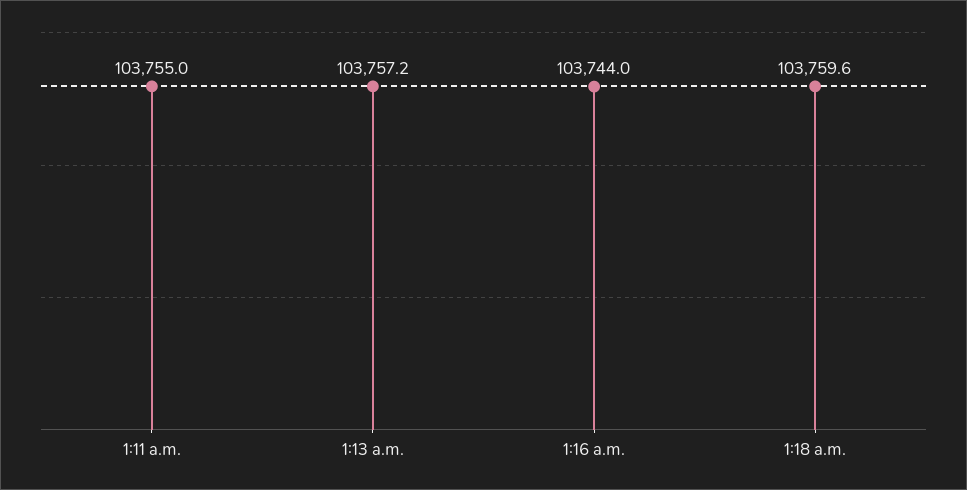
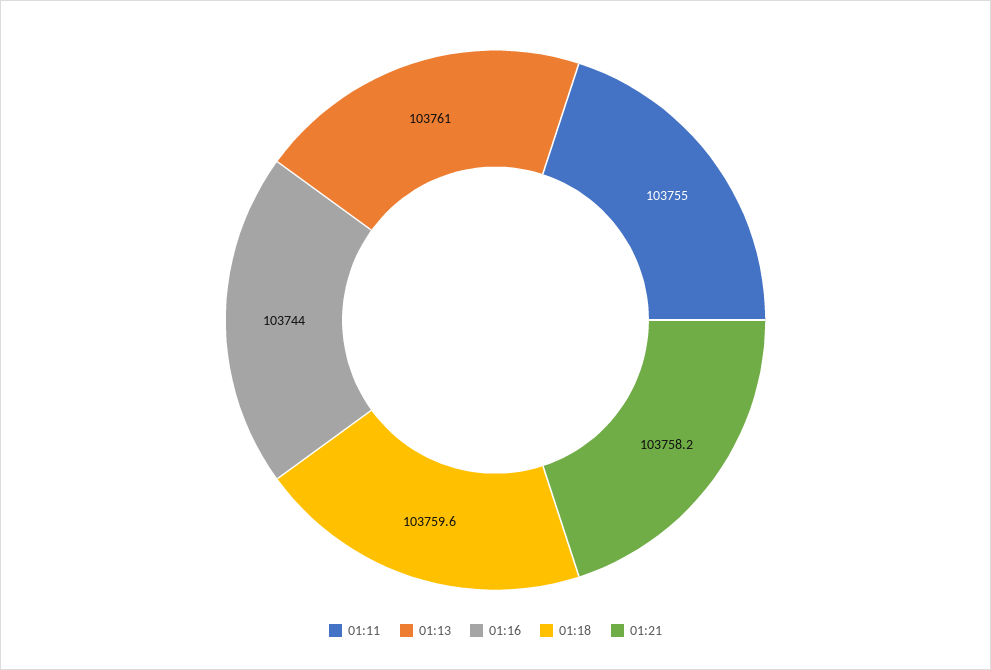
1:13 a.m.: 103757.2 -> 103761
01:21: none -> 103758.2

